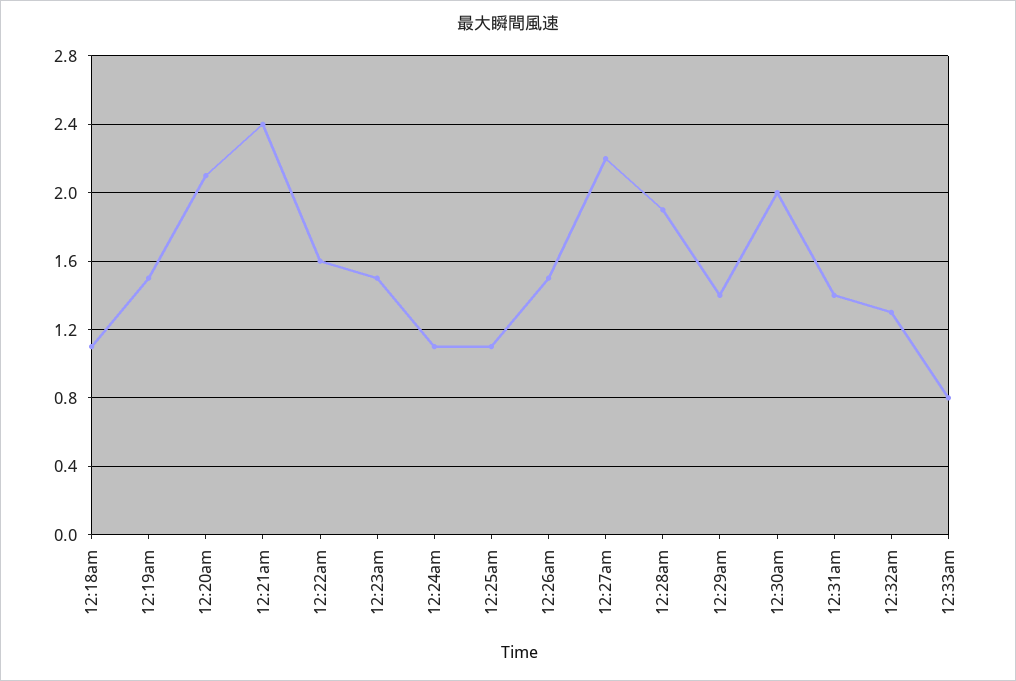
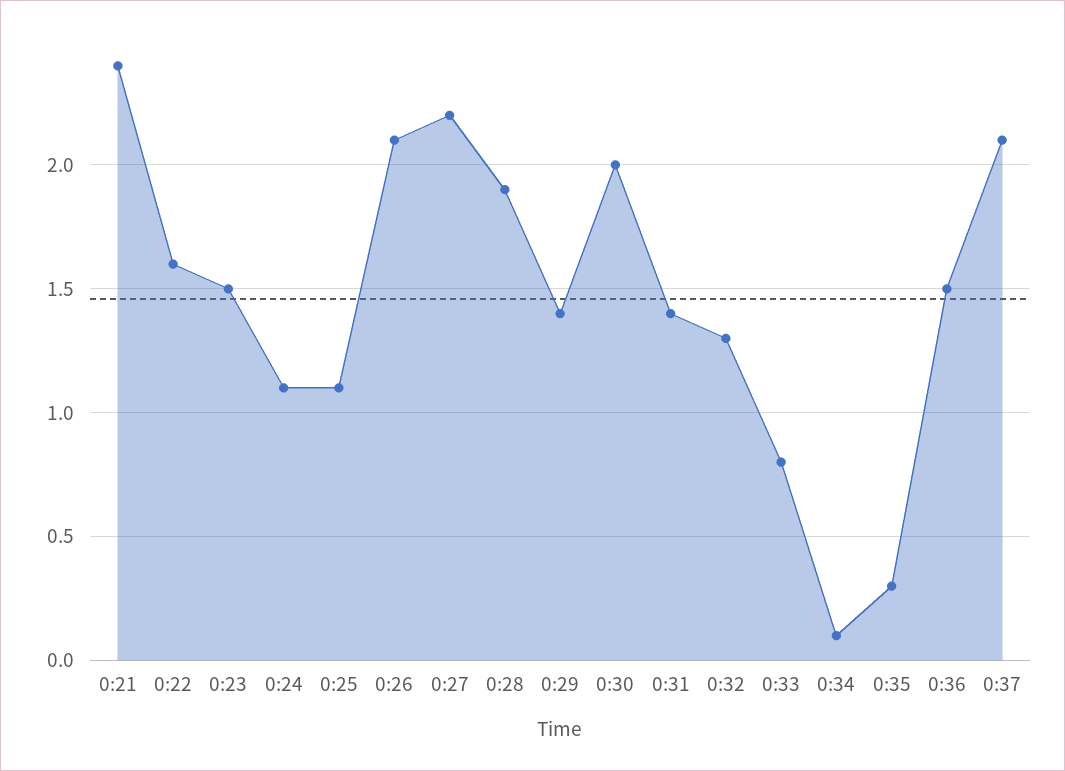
12:18am: 1.1 -> none
12:19am: 1.5 -> none
12:20am: 2.1 -> none
12:26am: 1.5 -> 2.1
0:34: none -> 0.1
0:35: none -> 0.3
0:36: none -> 1.5
0:37: none -> 2.1

